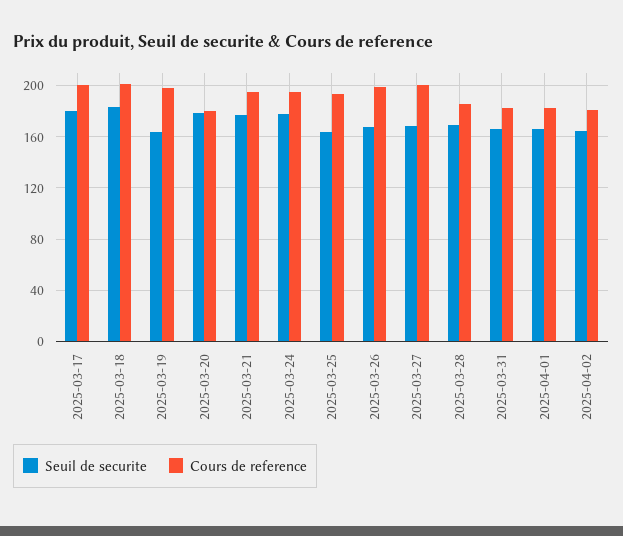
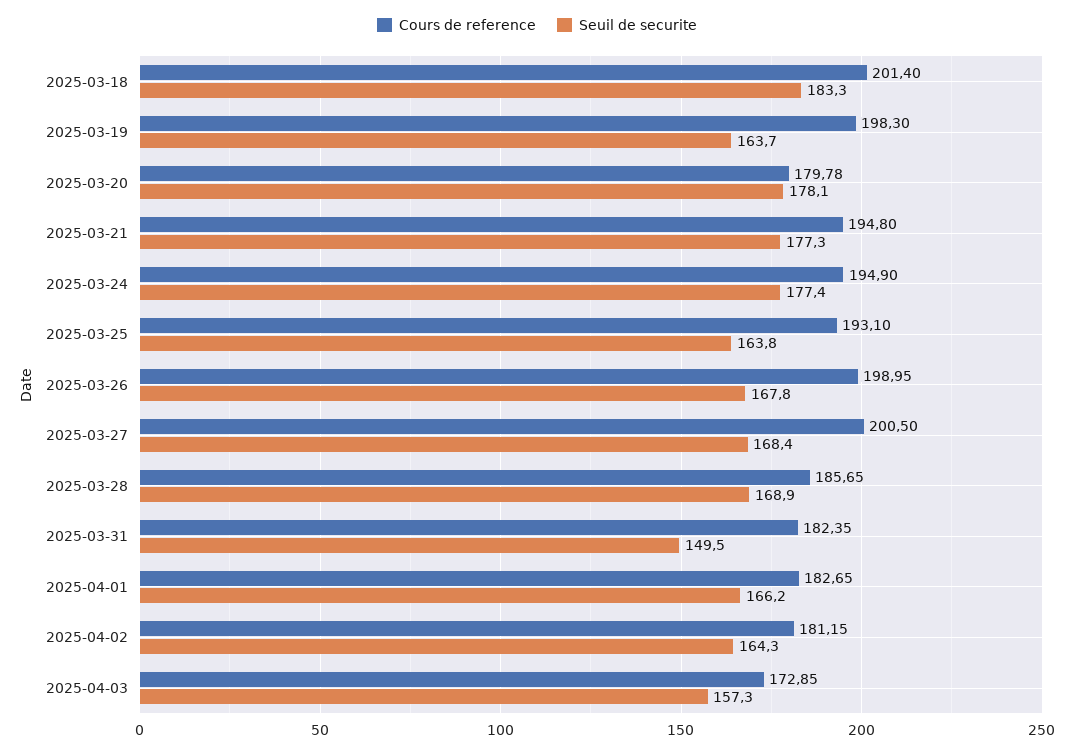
Seuil de securite, 2025-03-17: 180 -> none
Cours de reference, 2025-03-17: 200 -> none
Seuil de securite, 2025-03-31: 165 -> 149.5
Cours de reference, 2025-04-03: none -> 172.85
Seuil de securite, 2025-04-03: none -> 157.3

